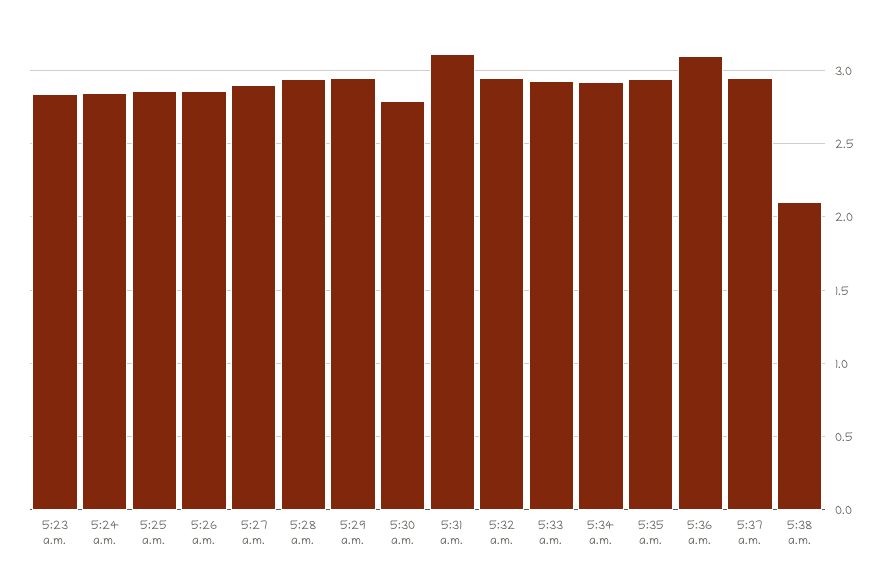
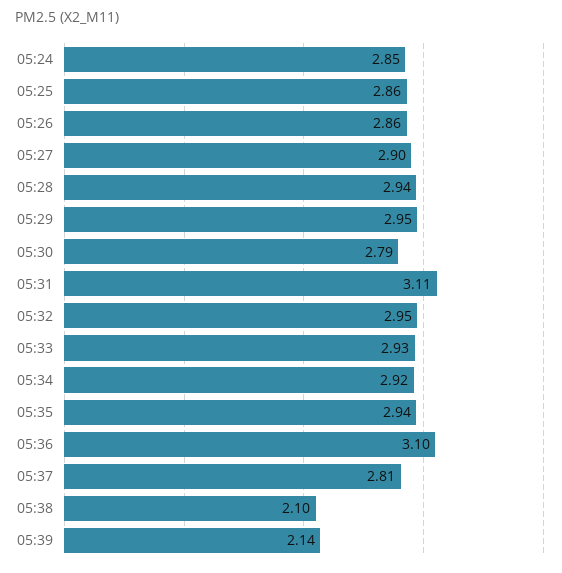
5:23 a.m.: 2.85 -> none
5:37 a.m.: 2.95 -> 2.81
05:39: none -> 2.14

